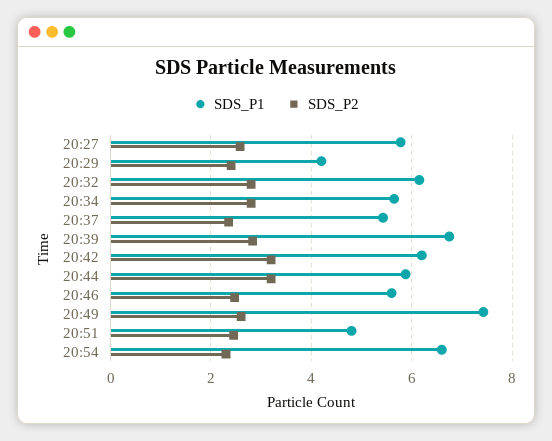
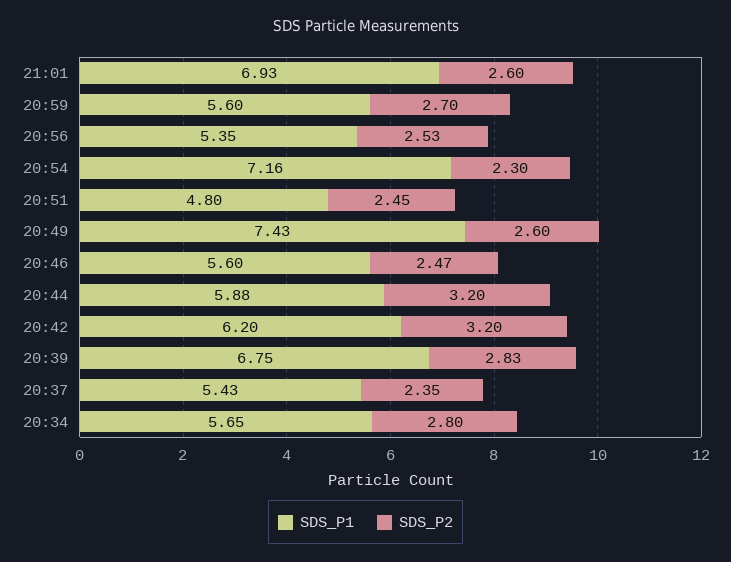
SDS_P1, 20:27: 5.8 -> none
SDS_P2, 20:27: 2.6 -> none
SDS_P1, 20:29: 4.2 -> none
SDS_P2, 20:29: 2.4 -> none
SDS_P1, 20:32: 6.2 -> none
SDS_P2, 20:32: 2.8 -> none
SDS_P1, 20:54: 6.6 -> 7.16
SDS_P1, 21:01: none -> 6.93
SDS_P2, 21:01: none -> 2.6
SDS_P1, 20:59: none -> 5.6
SDS_P2, 20:59: none -> 2.7
SDS_P1, 20:56: none -> 5.35
SDS_P2, 20:56: none -> 2.53

